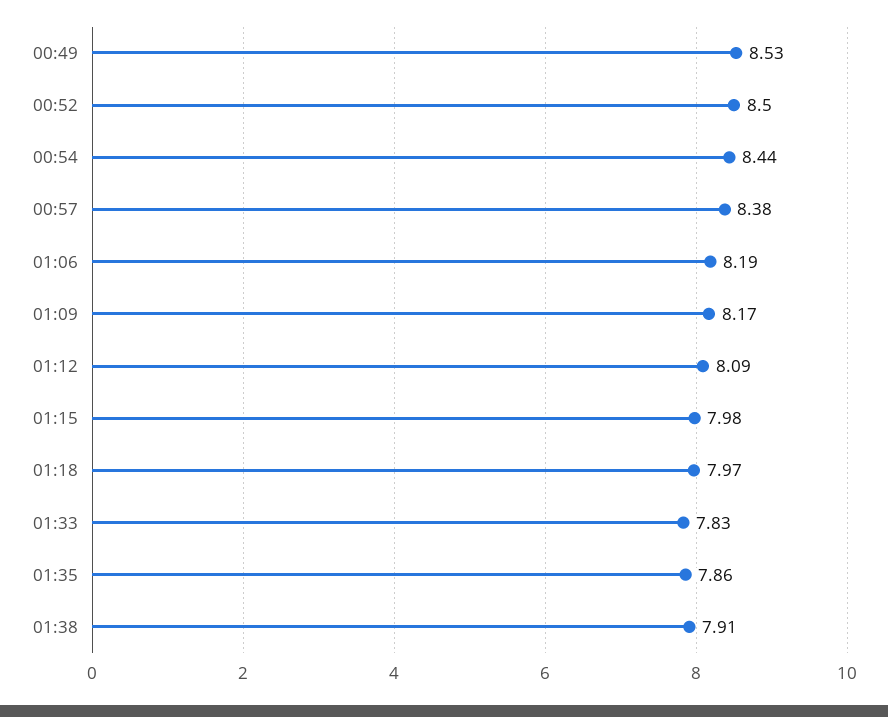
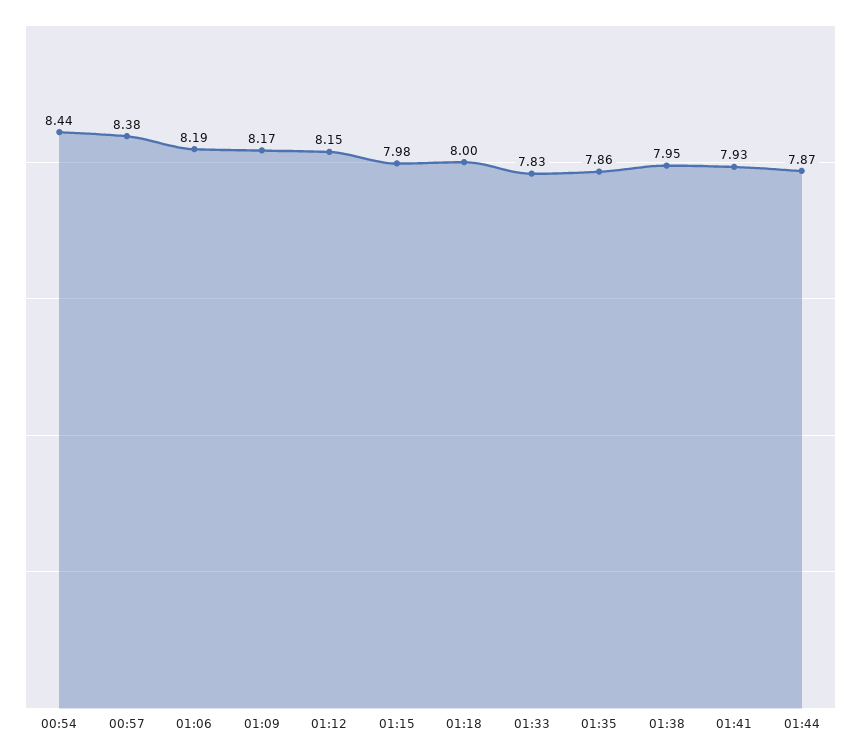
00:49: 8.53 -> none
00:52: 8.5 -> none
01:12: 8.09 -> 8.15
01:18: 7.97 -> 8
01:38: 7.91 -> 7.95
01:41: none -> 7.93
01:44: none -> 7.87

